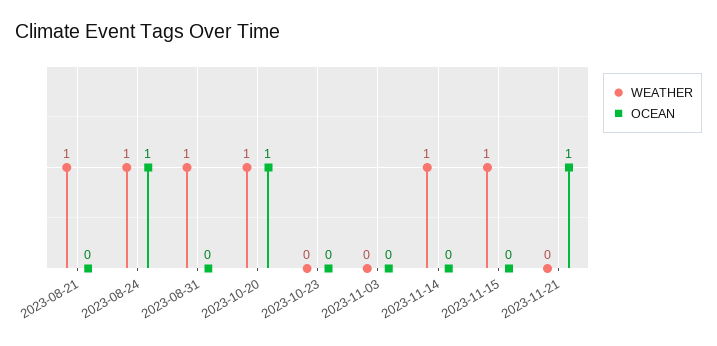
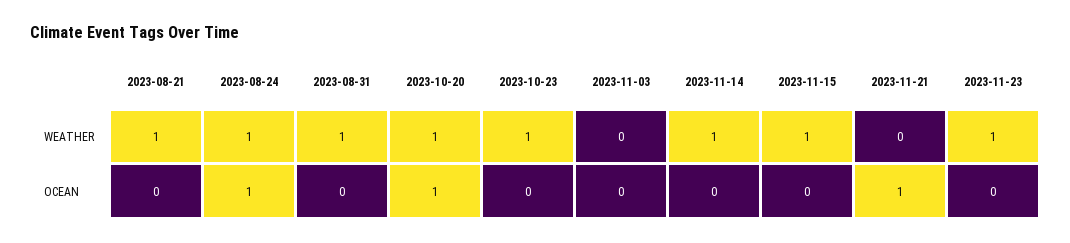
WEATHER, 2023-10-23: 0 -> 1
WEATHER, 2023-11-23: none -> 1
OCEAN, 2023-11-23: none -> 0

